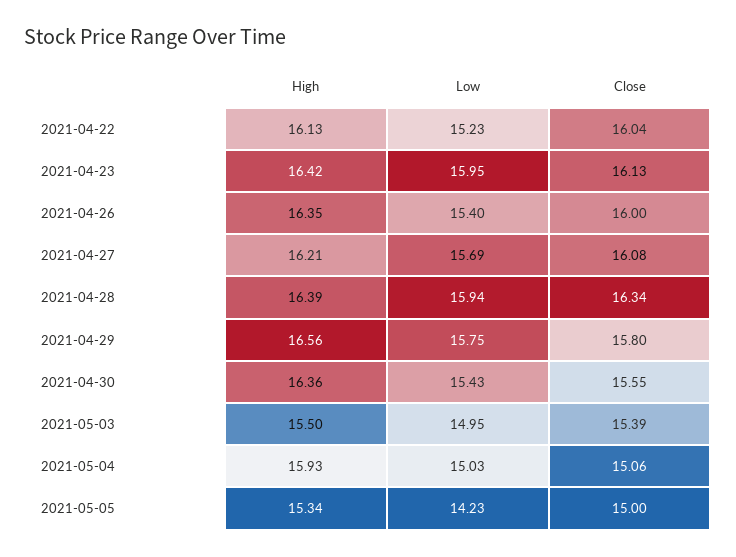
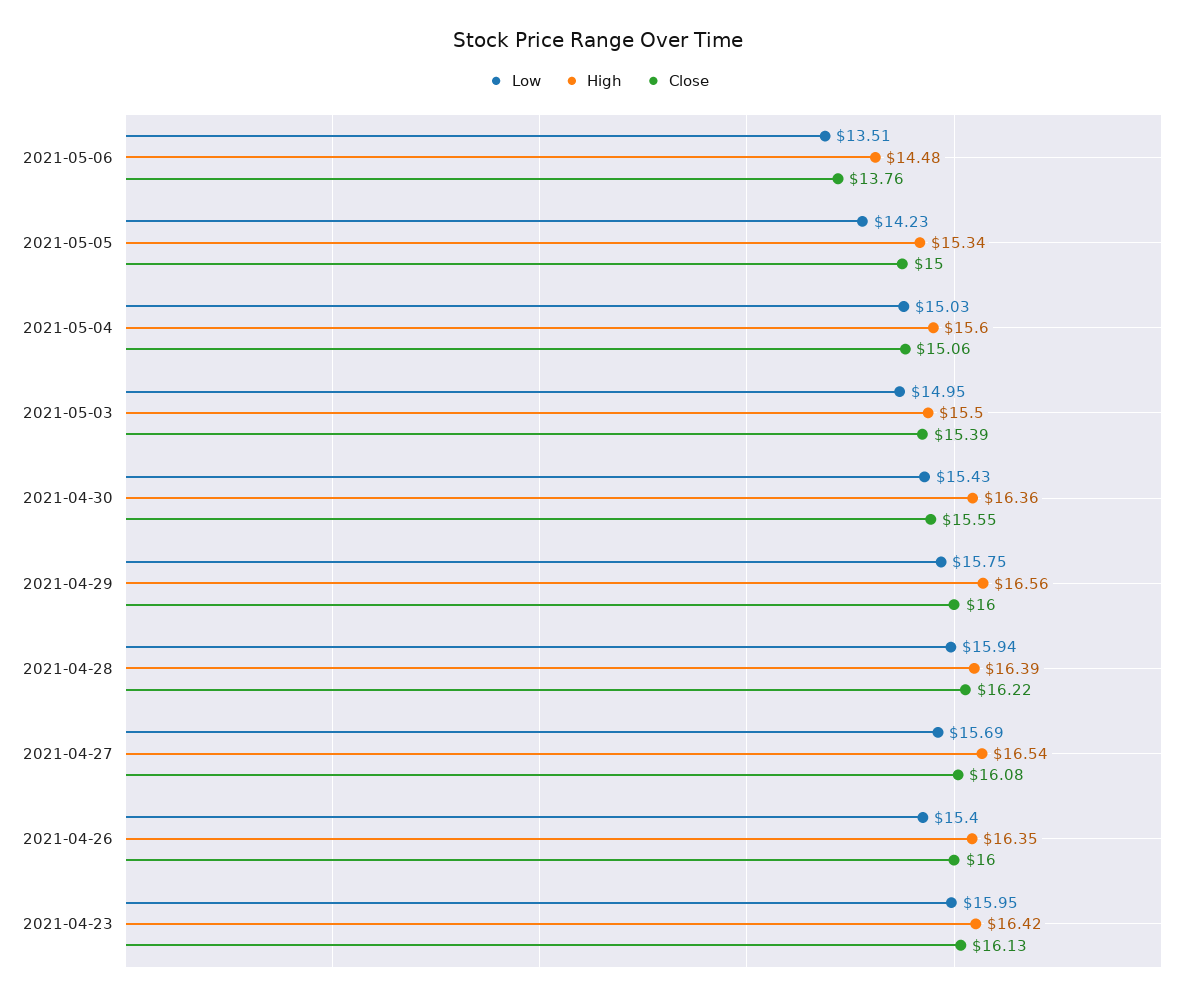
High, 2021-04-22: 16.13 -> none
Low, 2021-04-22: 15.23 -> none
Close, 2021-04-22: 16.04 -> none
High, 2021-04-27: 16.21 -> 16.54
Close, 2021-04-28: 16.34 -> 16.22
Close, 2021-04-29: 15.8 -> 16
High, 2021-05-04: 15.93 -> 15.6
Low, 2021-05-06: none -> 13.51
High, 2021-05-06: none -> 14.48
Close, 2021-05-06: none -> 13.76

